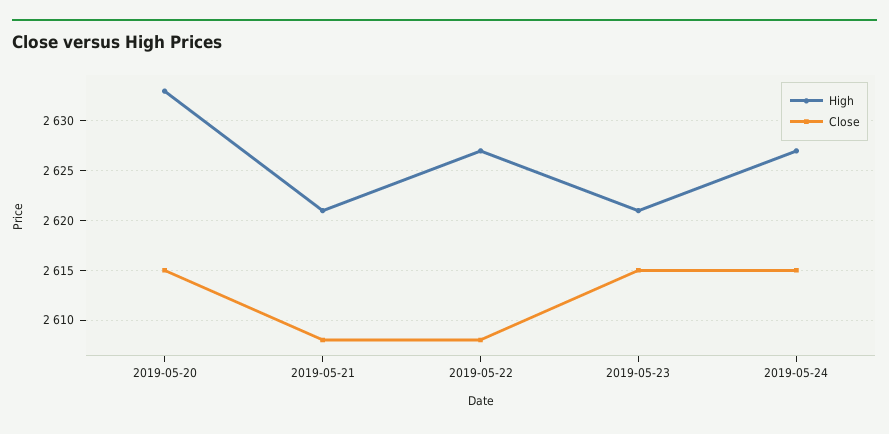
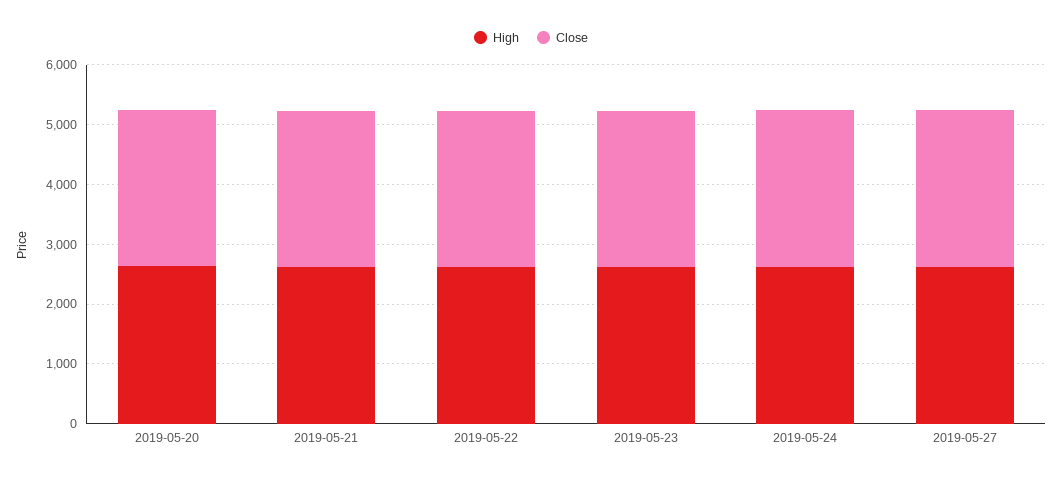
High, 2019-05-27: none -> 2600
Close, 2019-05-27: none -> 2600

